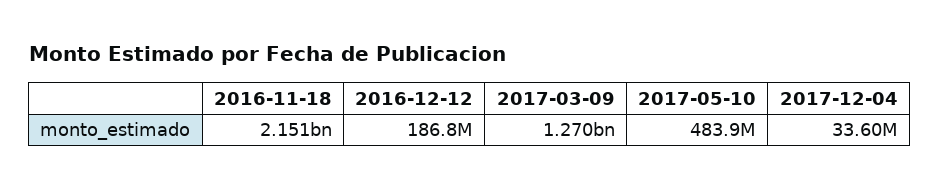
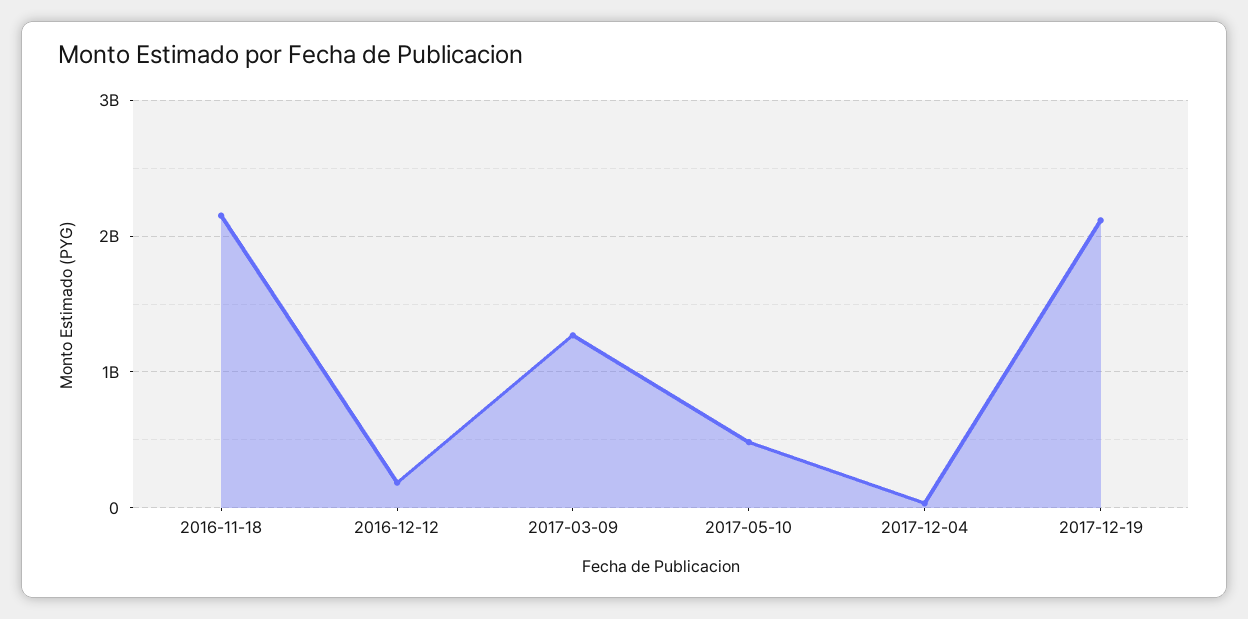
2017-12-19: none -> 2100000000

